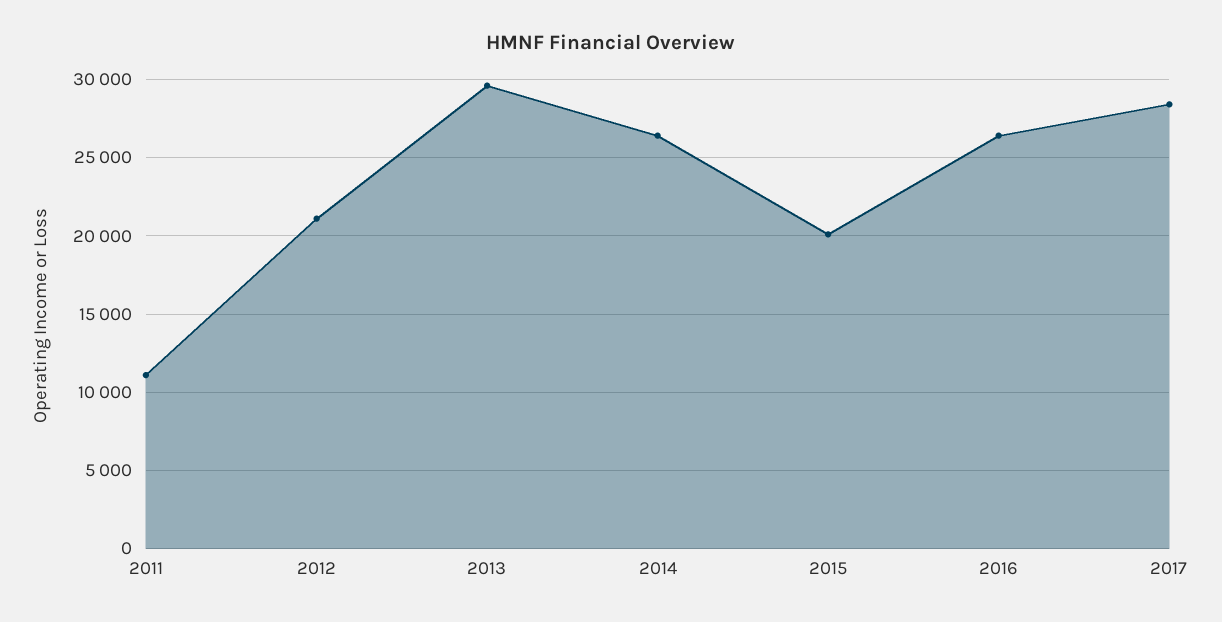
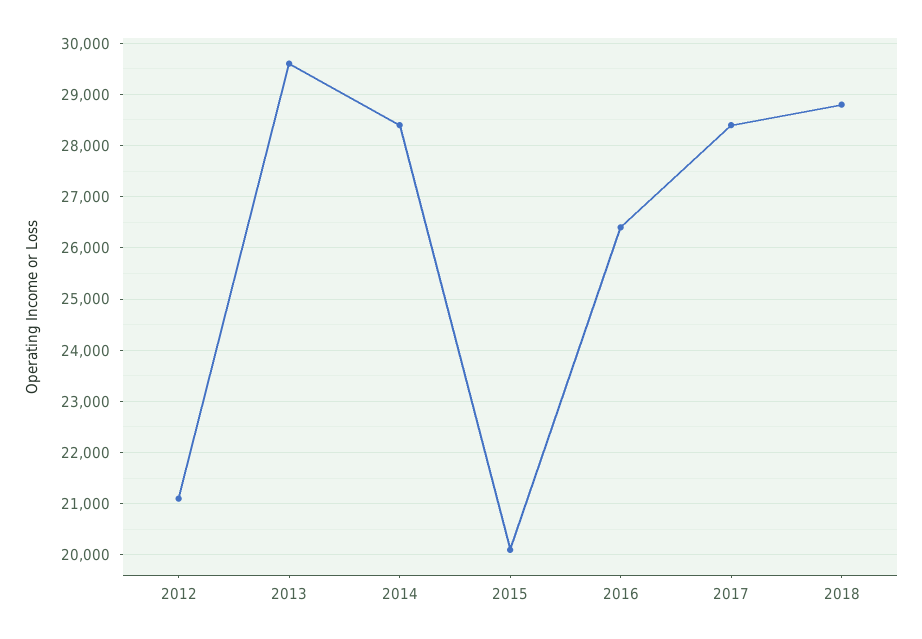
2011: 11000 -> none
2014: 26500 -> 28400
2018: none -> 28800

